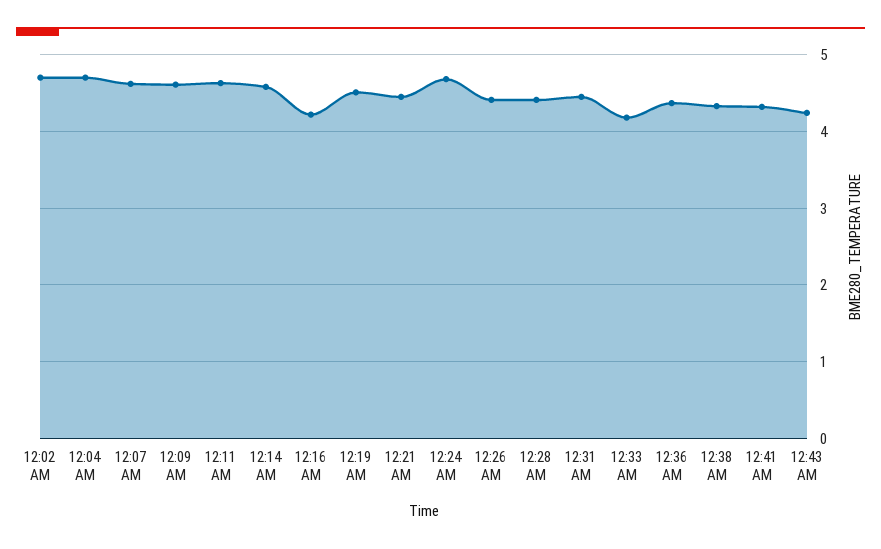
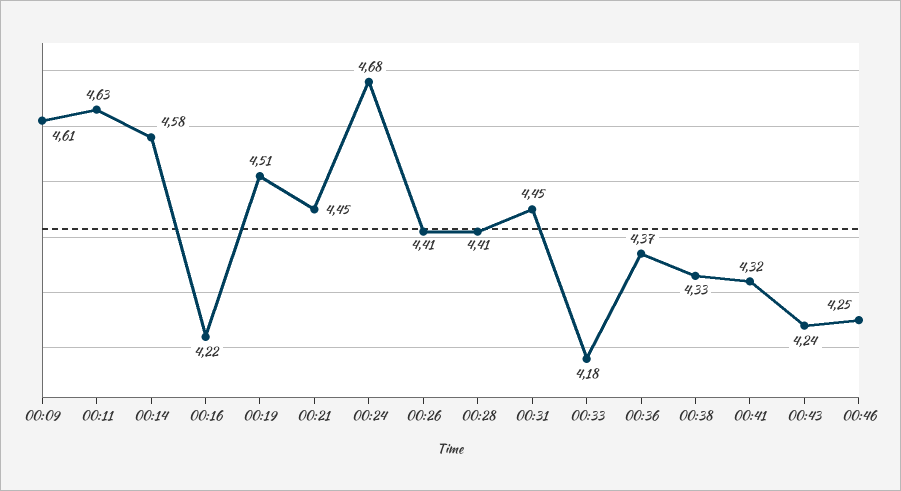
12:02 AM: 4.7 -> none
12:04 AM: 4.7 -> none
12:07 AM: 4.6 -> none
00:46: none -> 4.25

